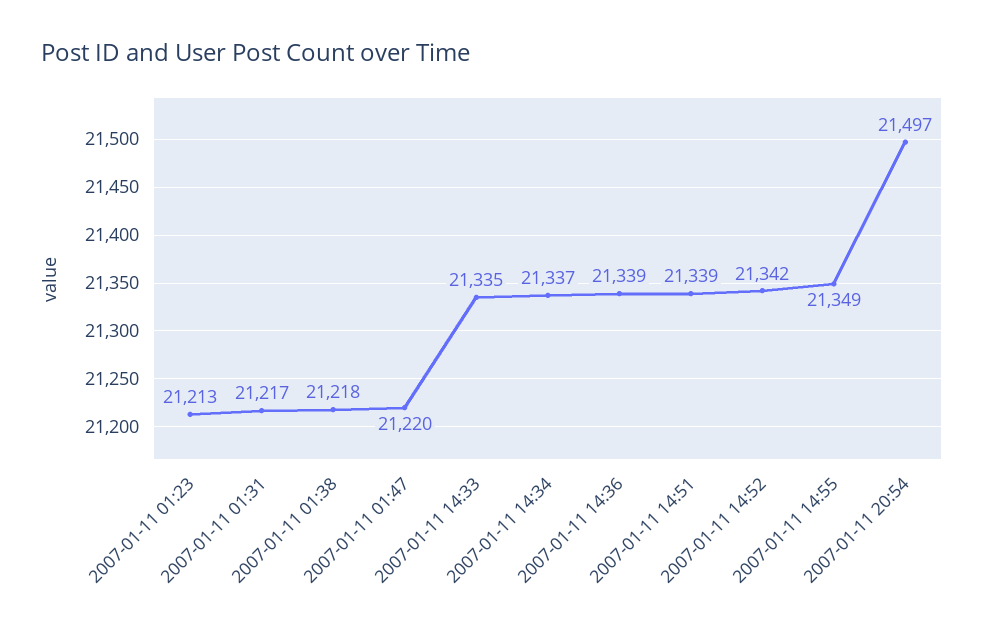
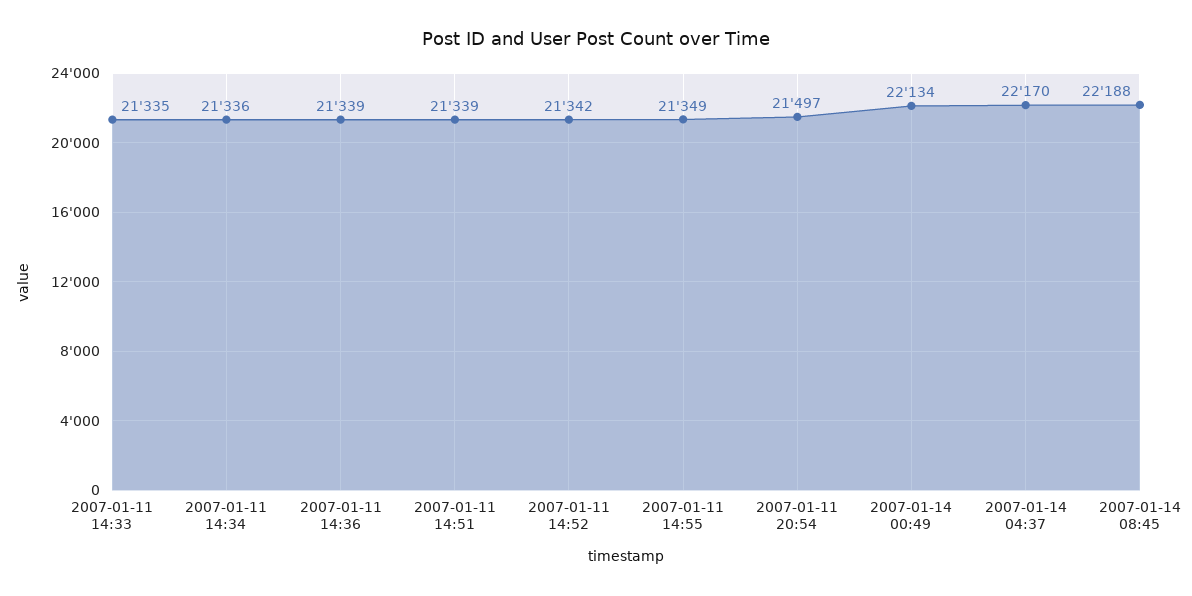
2007-01-11 01:23: 21213 -> none
2007-01-11 01:31: 21217 -> none
2007-01-11 01:38: 21218 -> none
2007-01-11 01:47: 21220 -> none
2007-01-11 14:34: 21337 -> 21336
2007-01-14 00:49: none -> 22134
2007-01-14 04:37: none -> 22170
2007-01-14 08:45: none -> 22188

